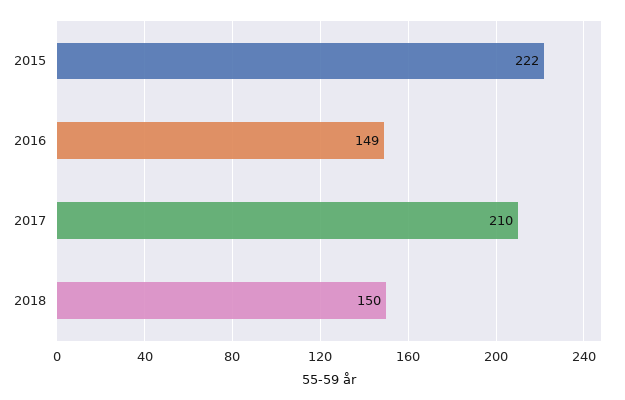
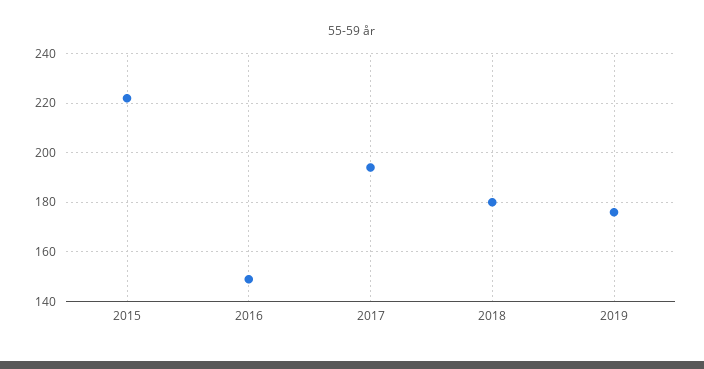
2017: 210 -> 195
2018: 150 -> 180
2019: none -> 175

